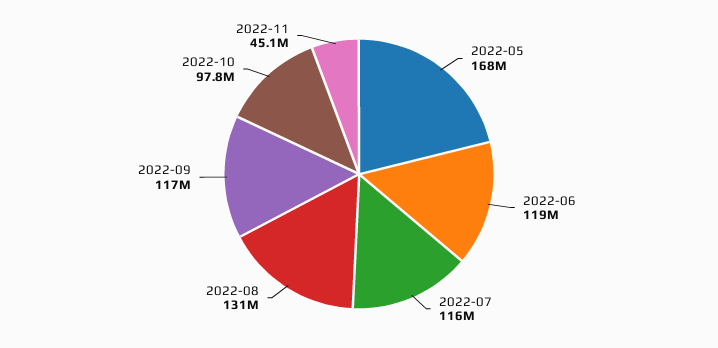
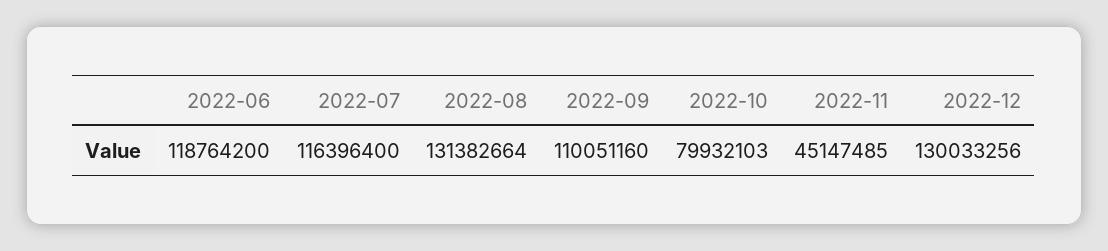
2022-05: 168000000 -> none
2022-09: 117000000 -> 110051160
2022-10: 97800000 -> 79932103
2022-12: none -> 130033256

